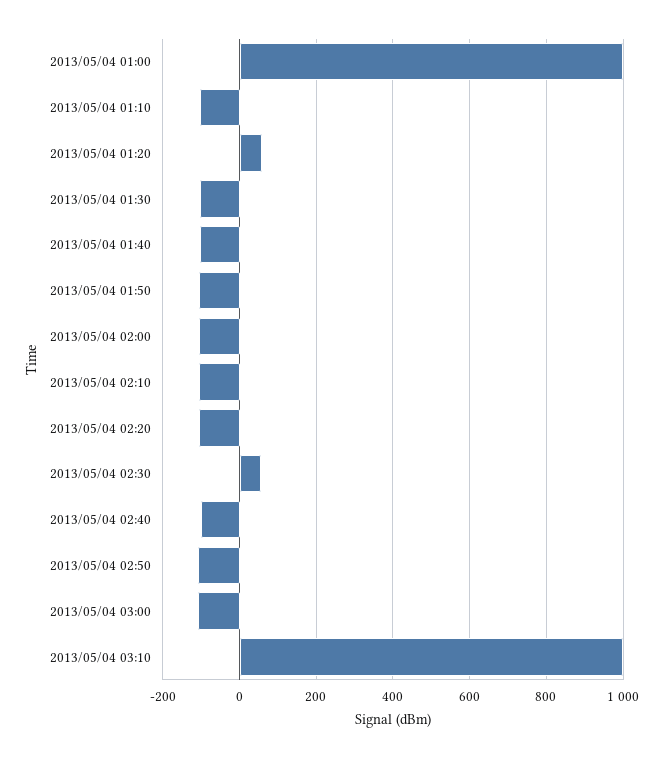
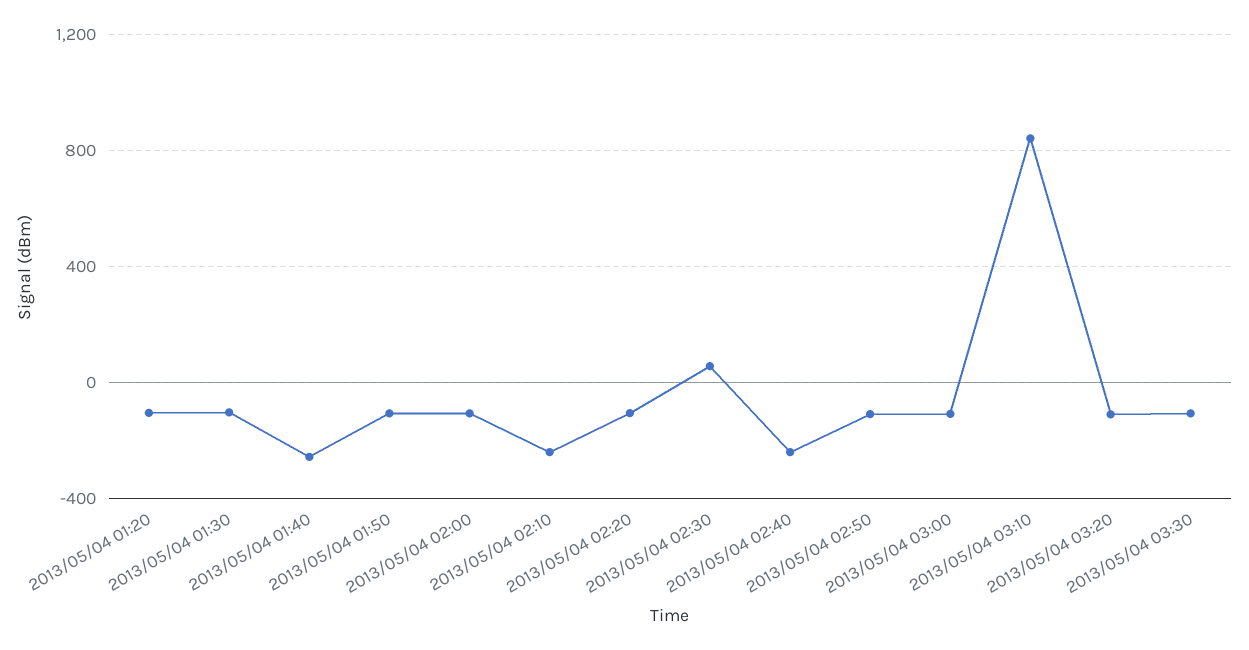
2013/05/04 01:00: 1000 -> none
2013/05/04 01:10: -100 -> none
2013/05/04 01:20: 60 -> -100
2013/05/04 01:40: -100 -> -250
2013/05/04 02:10: -100 -> -250
2013/05/04 02:40: -100 -> -250
2013/05/04 03:10: 1000 -> 850
2013/05/04 03:20: none -> -100
2013/05/04 03:30: none -> -100

